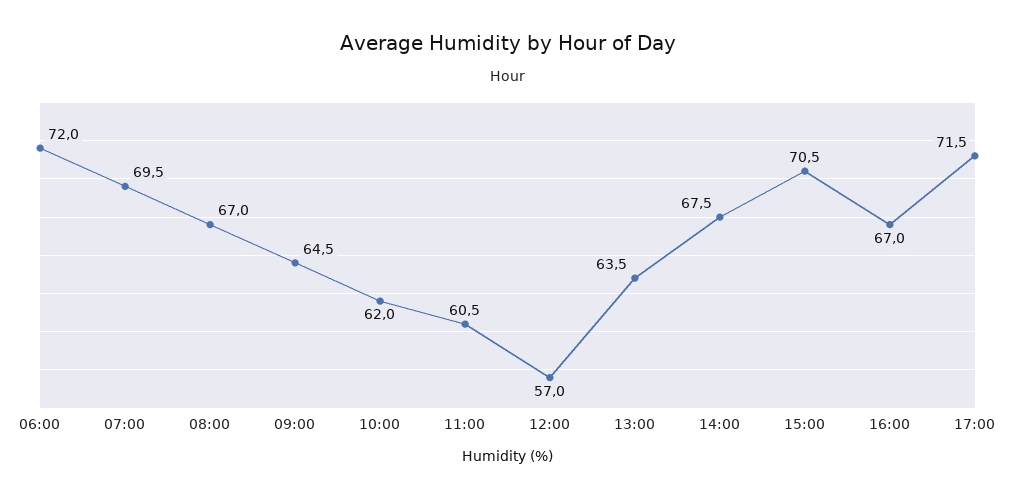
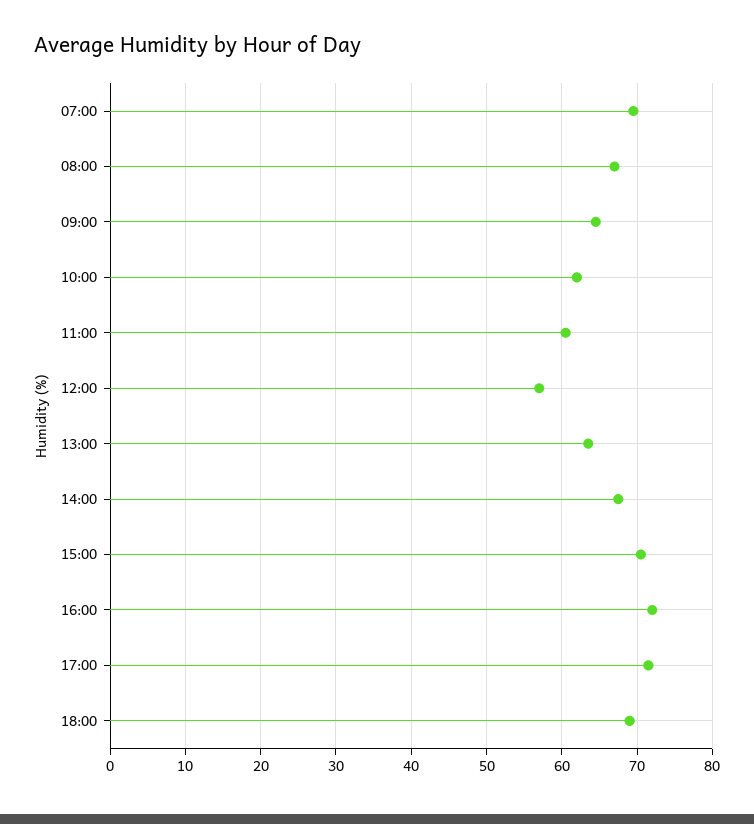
06:00: 72 -> none
16:00: 67 -> 72
18:00: none -> 69

